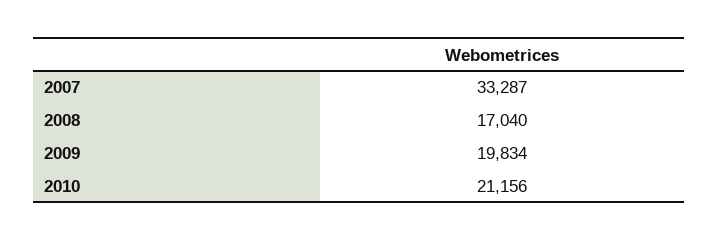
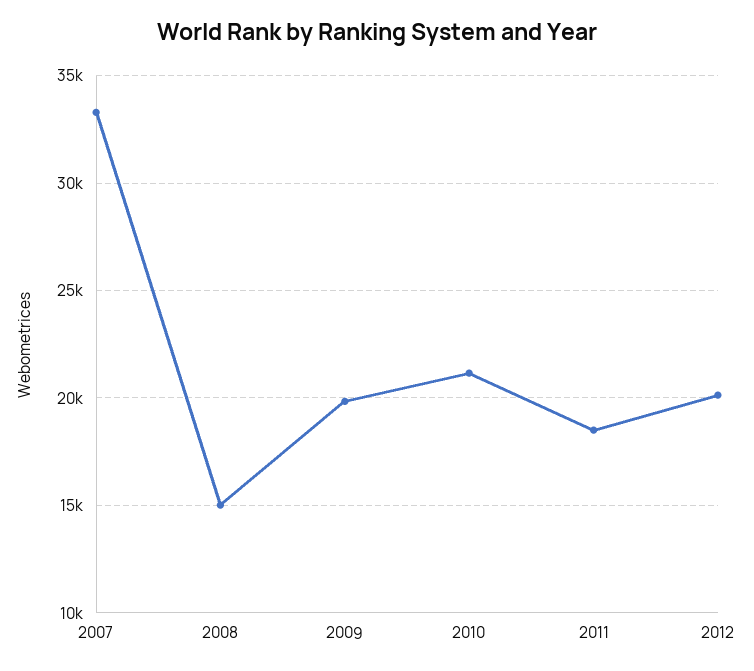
2008: 17040 -> 15000
2011: none -> 18500
2012: none -> 20000

